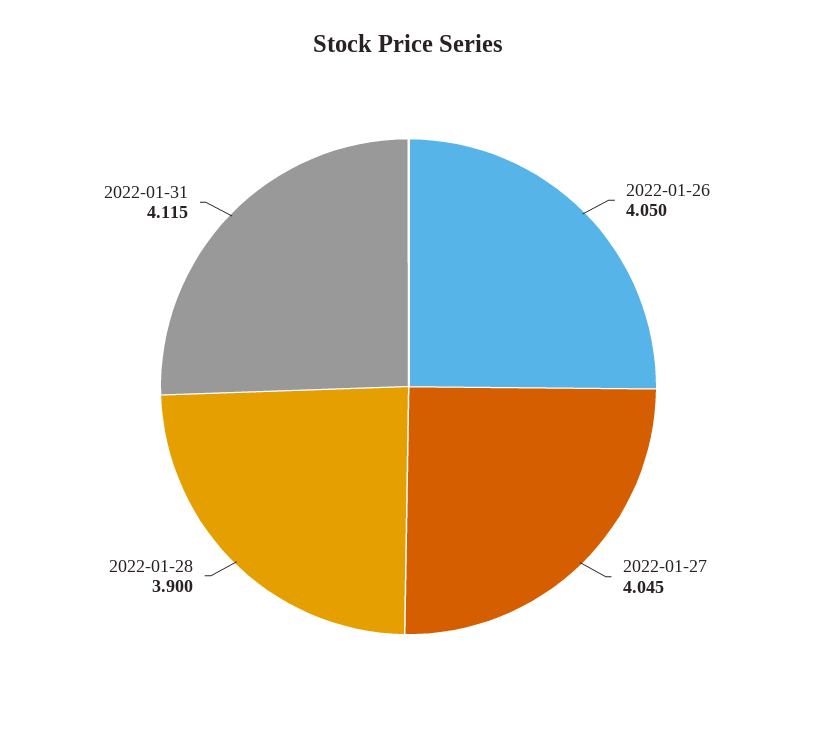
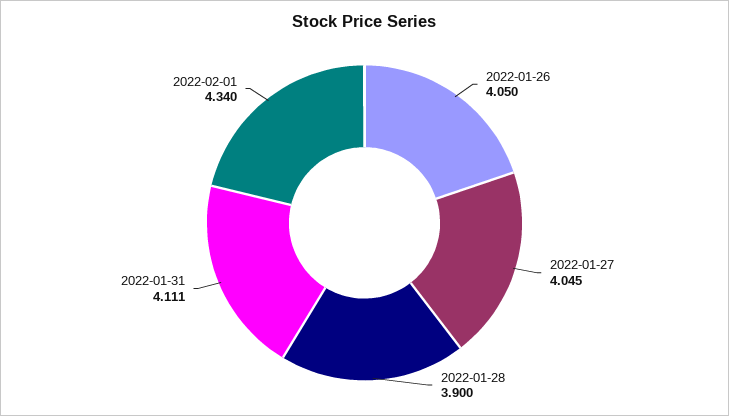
2022-01-31: 4.115 -> 4.111
2022-02-01: none -> 4.34

